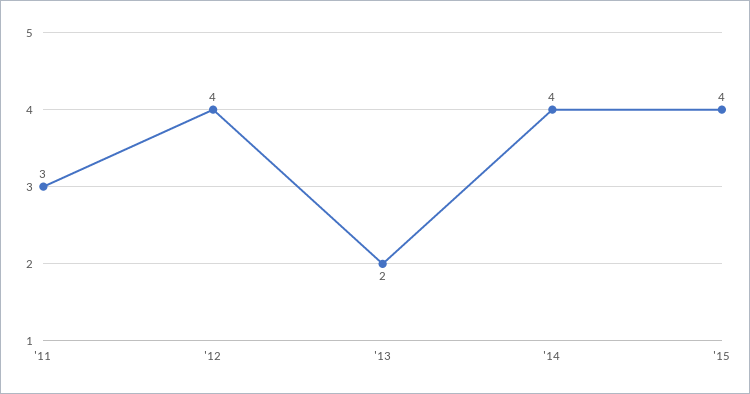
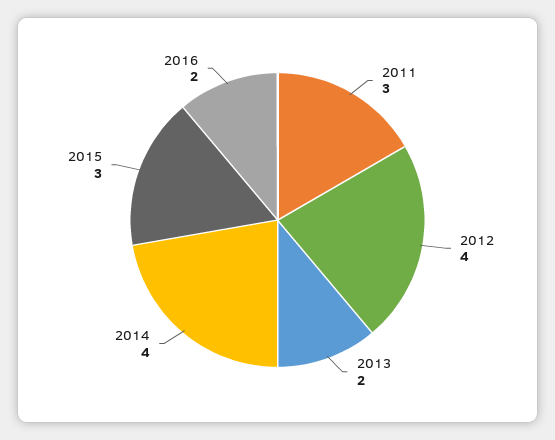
'15: 4 -> 3
2016: none -> 2

